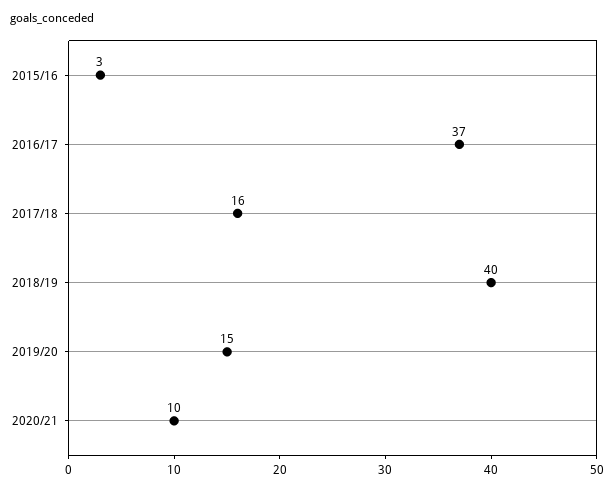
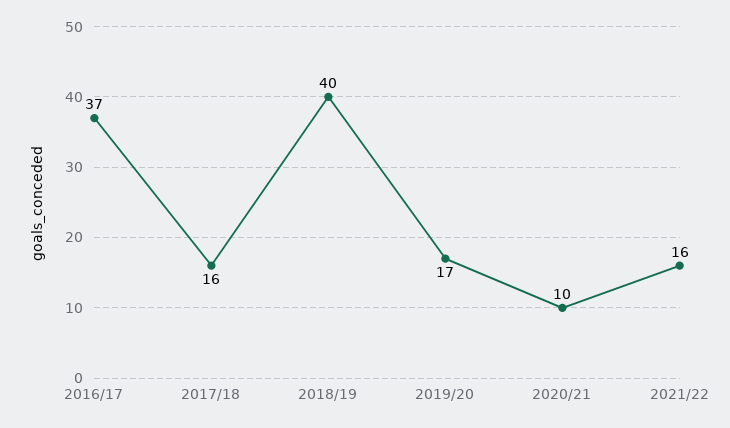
2015/16: 3 -> none
2019/20: 15 -> 17
2021/22: none -> 16

